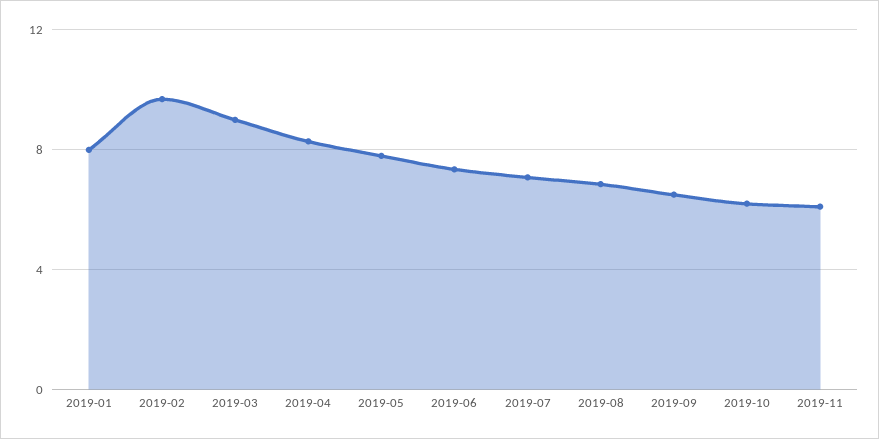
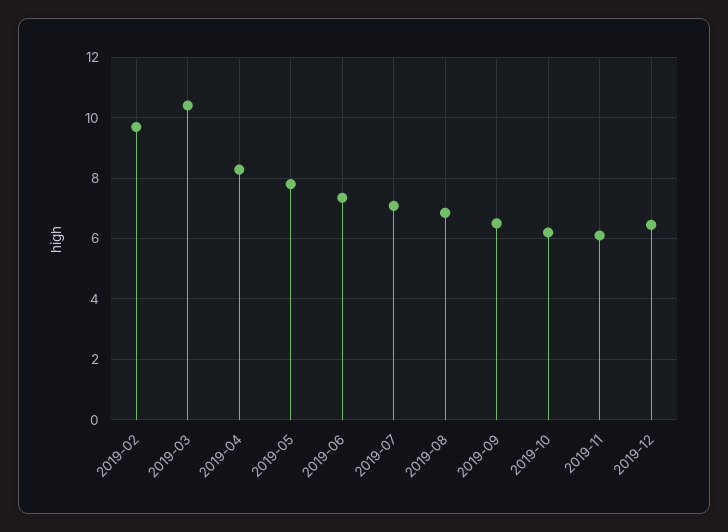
2019-01: 8 -> none
2019-03: 9 -> 10.4
2019-12: none -> 6.4

